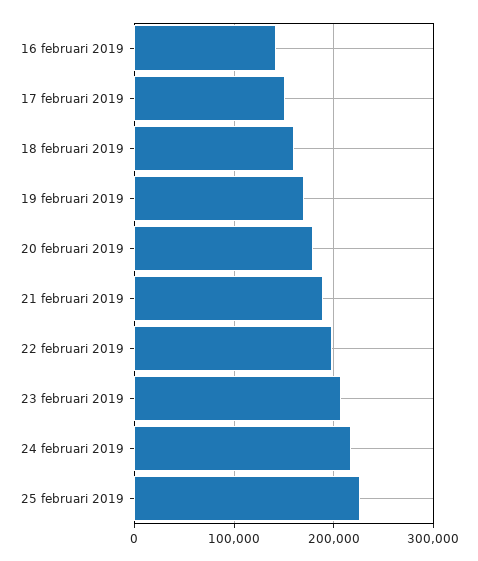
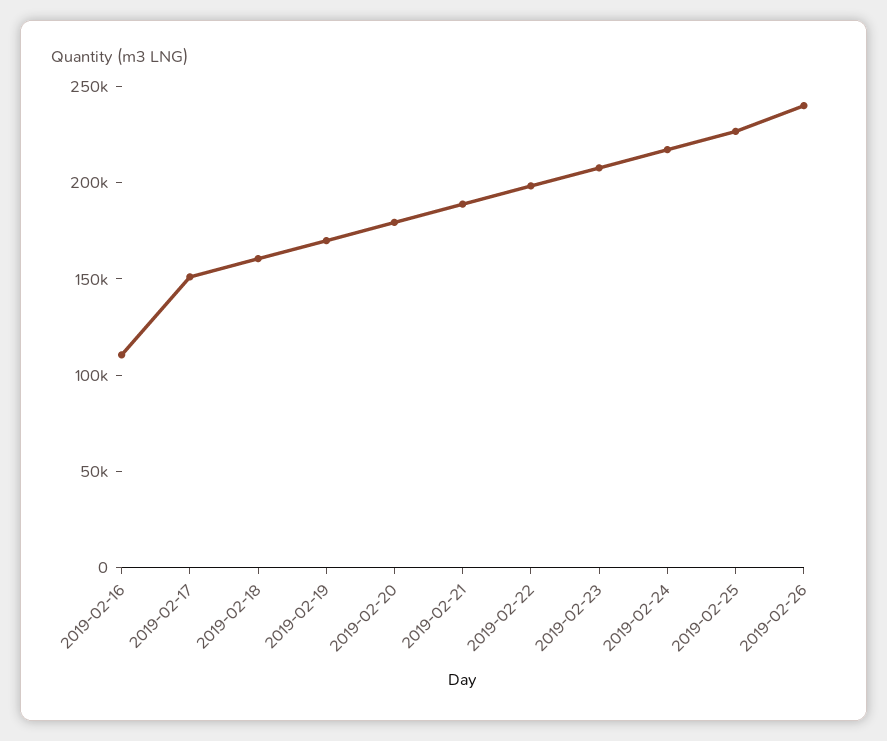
16 februari 2019: 140000 -> 110000
2019-02-26: none -> 240000

